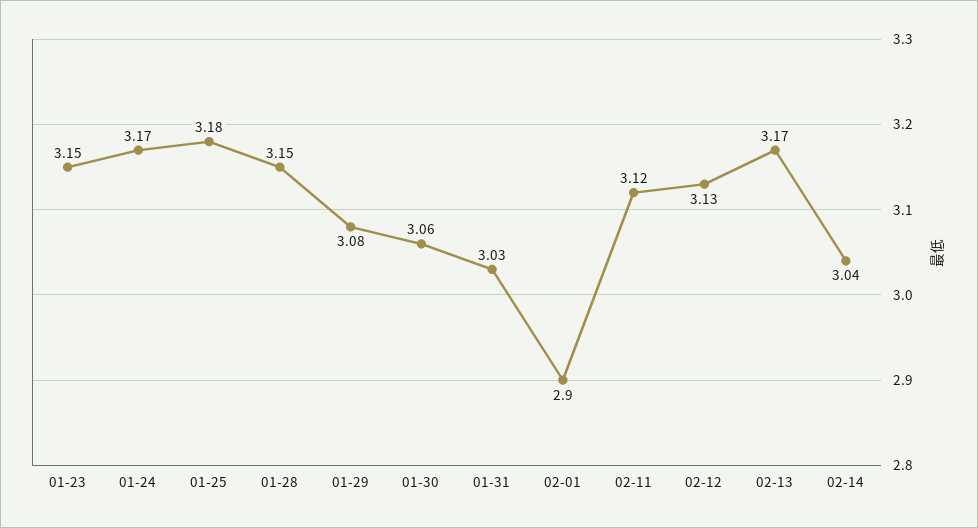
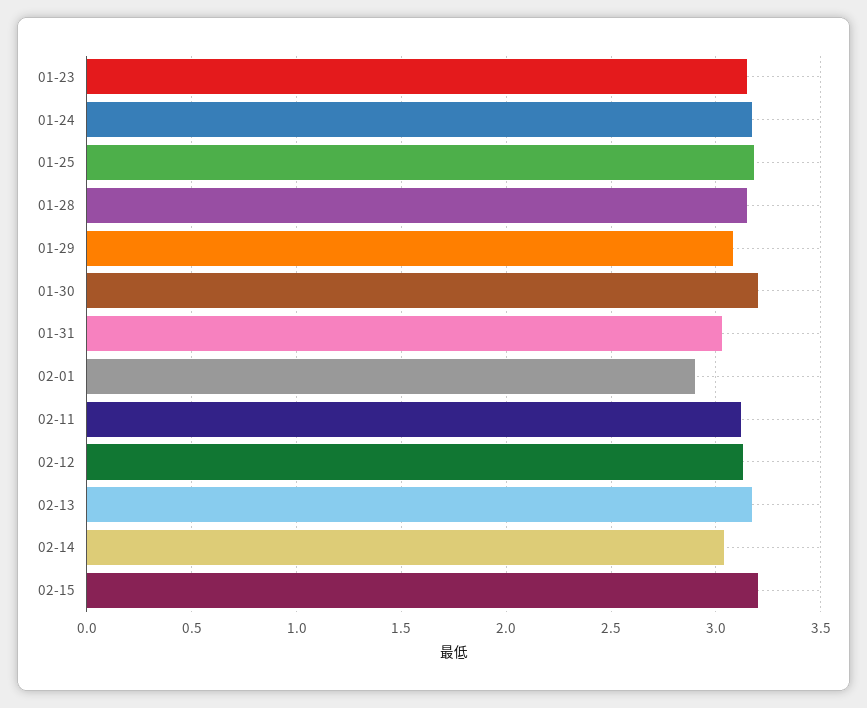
01-30: 3.06 -> 3.2
02-15: none -> 3.2

